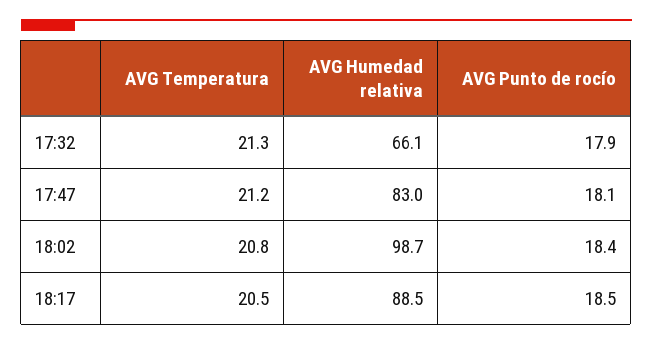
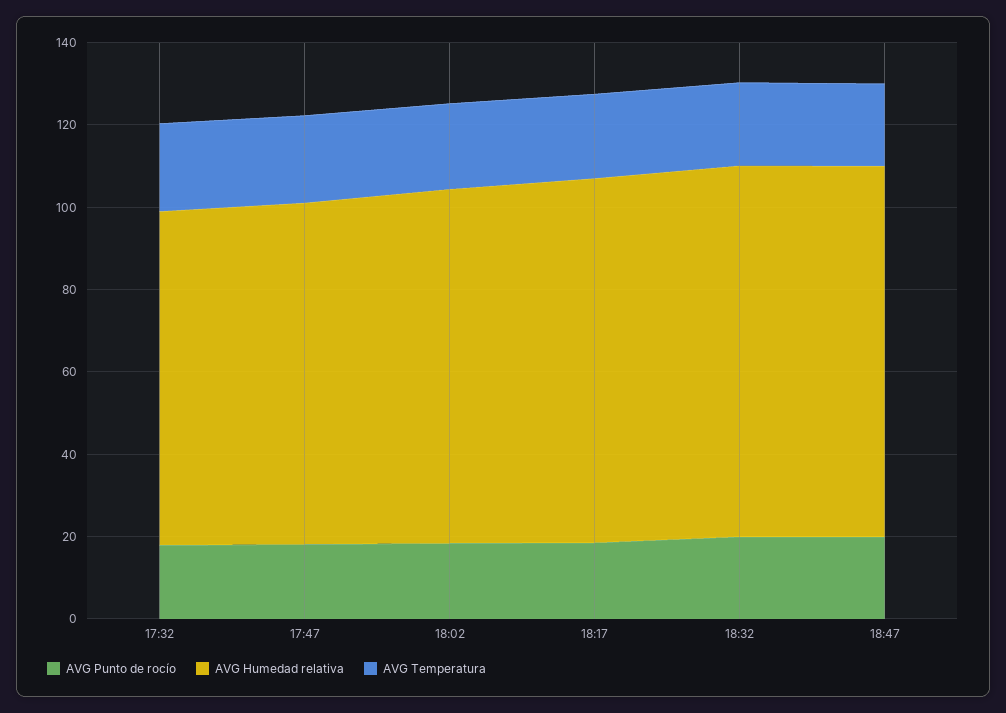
AVG Humedad relativa, 17:32: 66.1 -> 80
AVG Humedad relativa, 18:02: 98.7 -> 85
AVG Punto de rocío, 18:32: none -> 20
AVG Humedad relativa, 18:32: none -> 90
AVG Temperatura, 18:32: none -> 20
AVG Punto de rocío, 18:47: none -> 20
AVG Humedad relativa, 18:47: none -> 90
AVG Temperatura, 18:47: none -> 20

